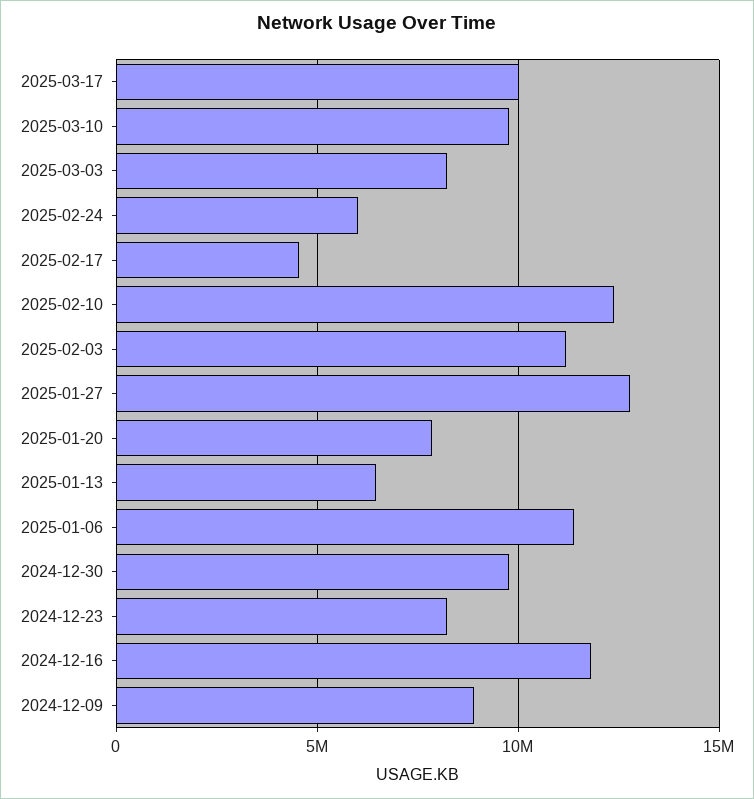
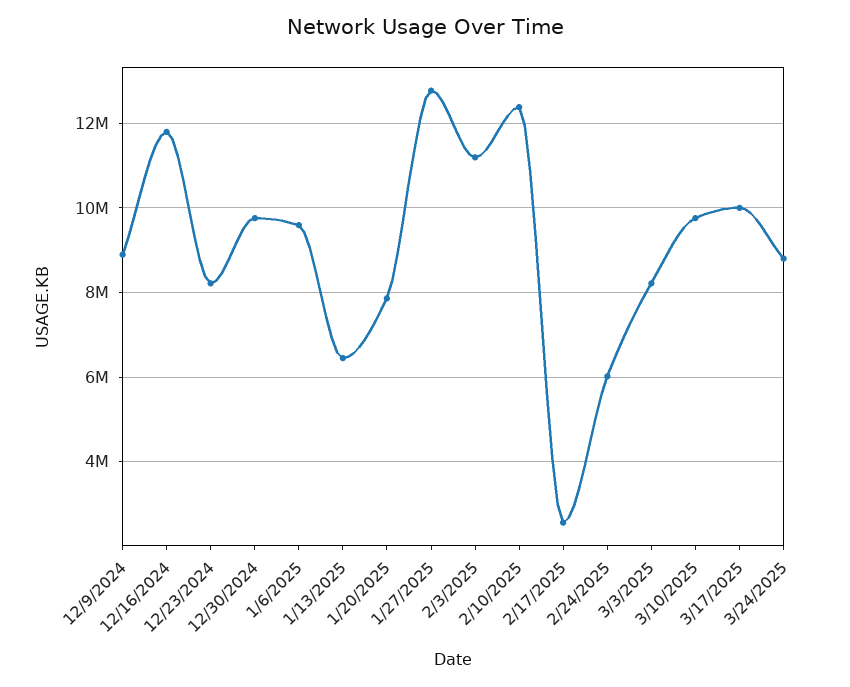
2025-02-17: 4500000 -> 2600000
2025-01-06: 11500000 -> 9600000
3/24/2025: none -> 8800000

